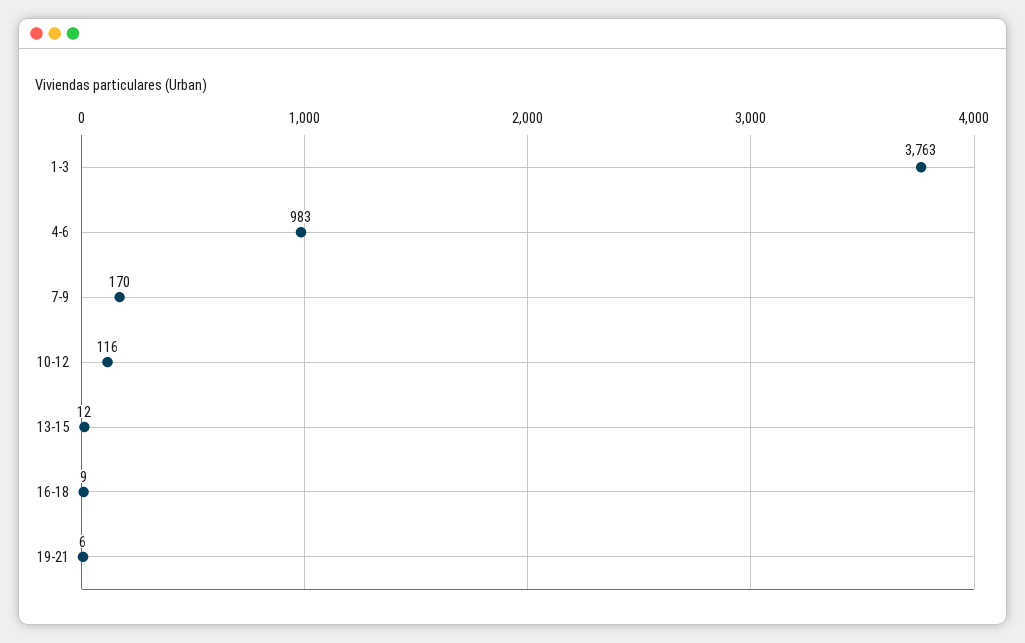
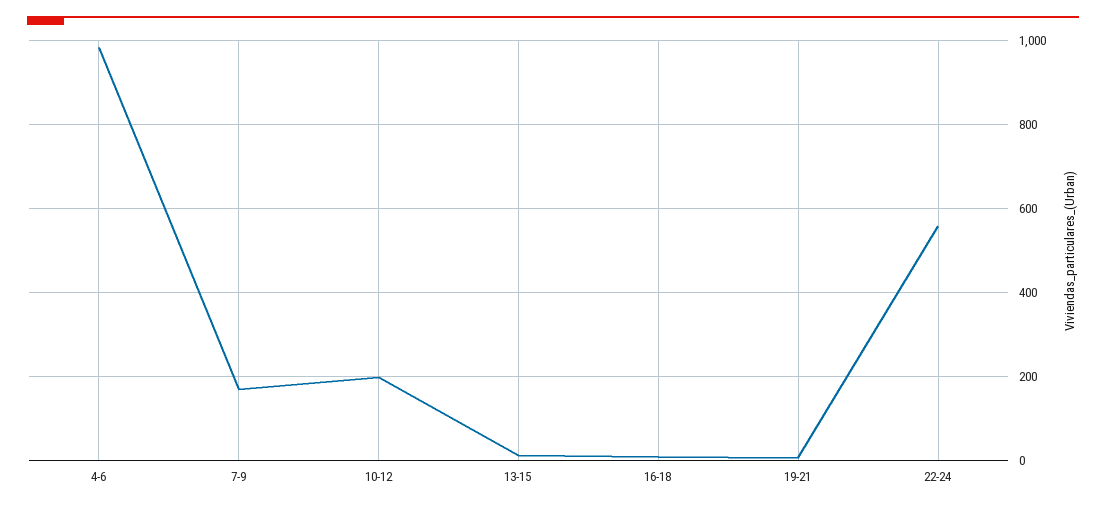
1-3: 3763 -> none
10-12: 116 -> 200
22-24: none -> 560

